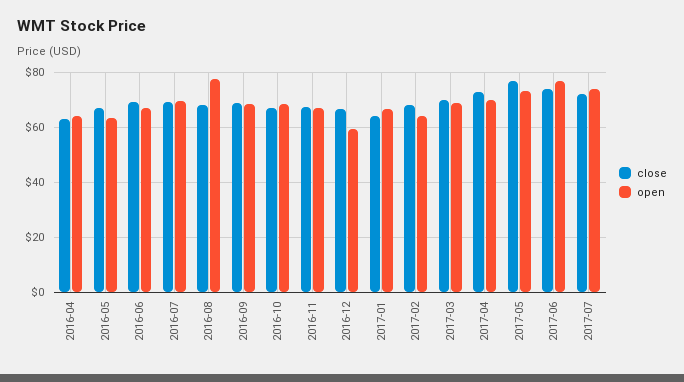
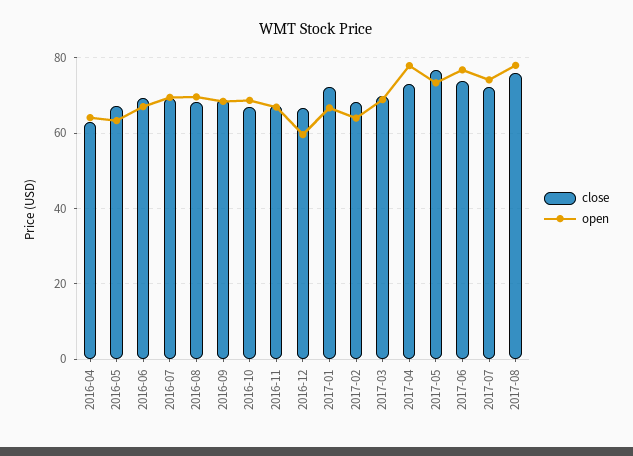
open, 2016-08: 77.5 -> 70
close, 2017-01: 65 -> 72
open, 2017-04: 70 -> 78
close, 2017-08: none -> 76
open, 2017-08: none -> 78

